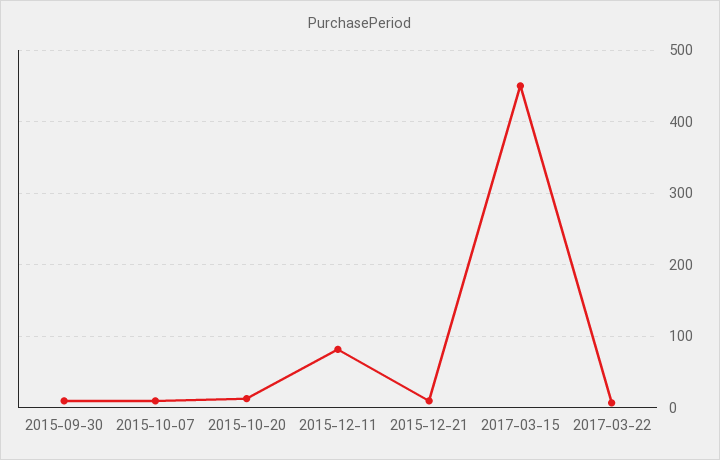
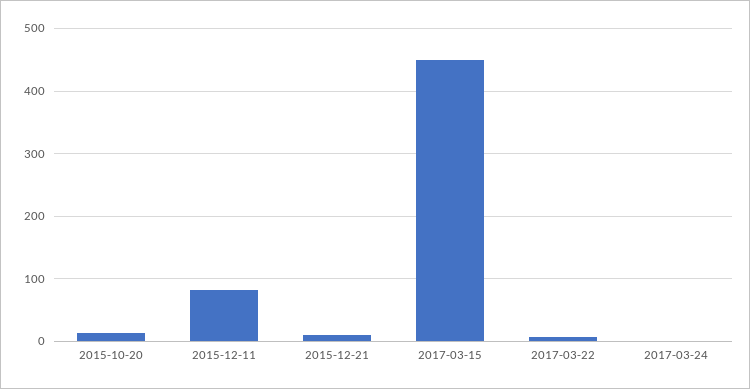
2015-09-30: 10 -> none
2015-10-07: 10 -> none
2017-03-24: none -> 0

